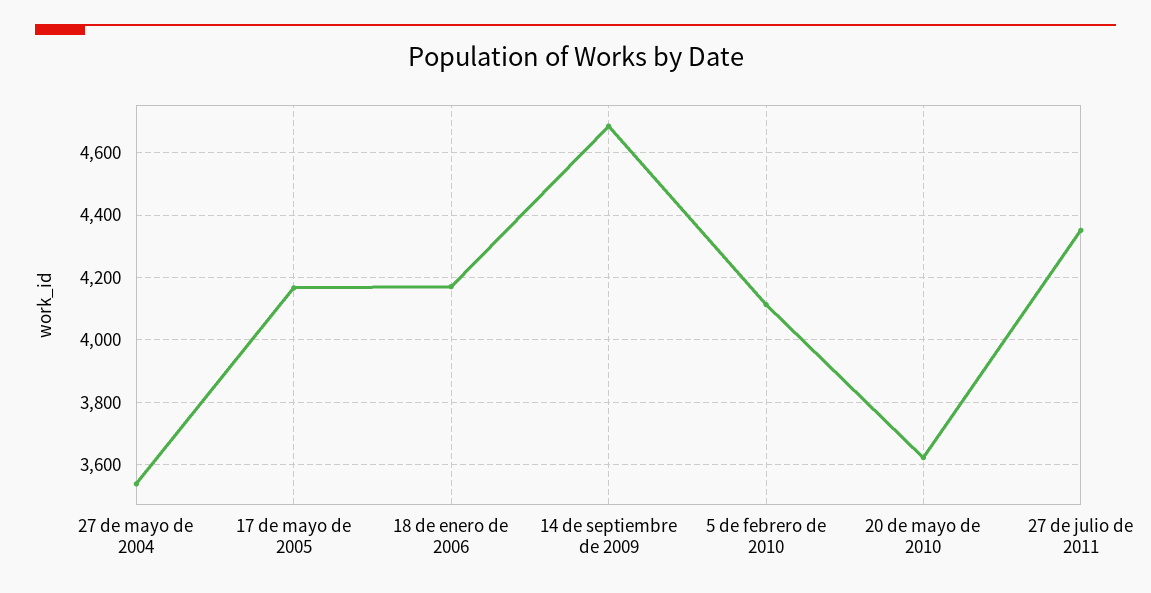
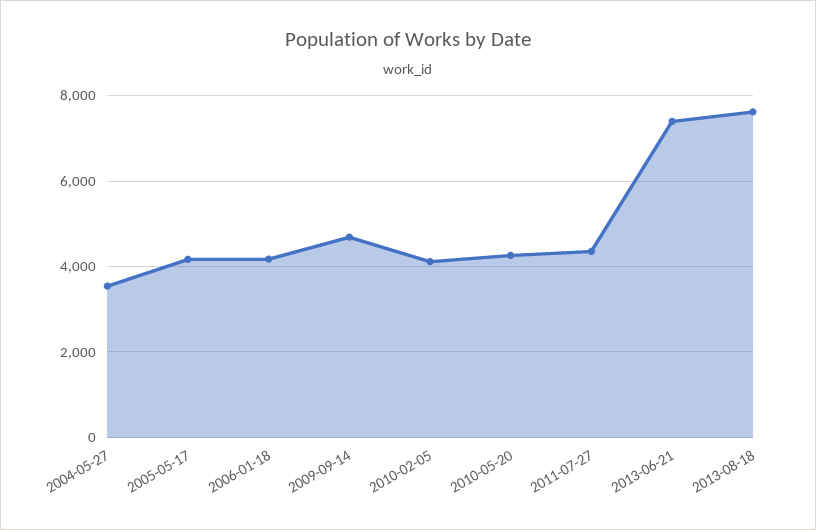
20 de mayo de 2010: 3620 -> 4200
2013-06-21: none -> 7400
2013-08-18: none -> 7600

